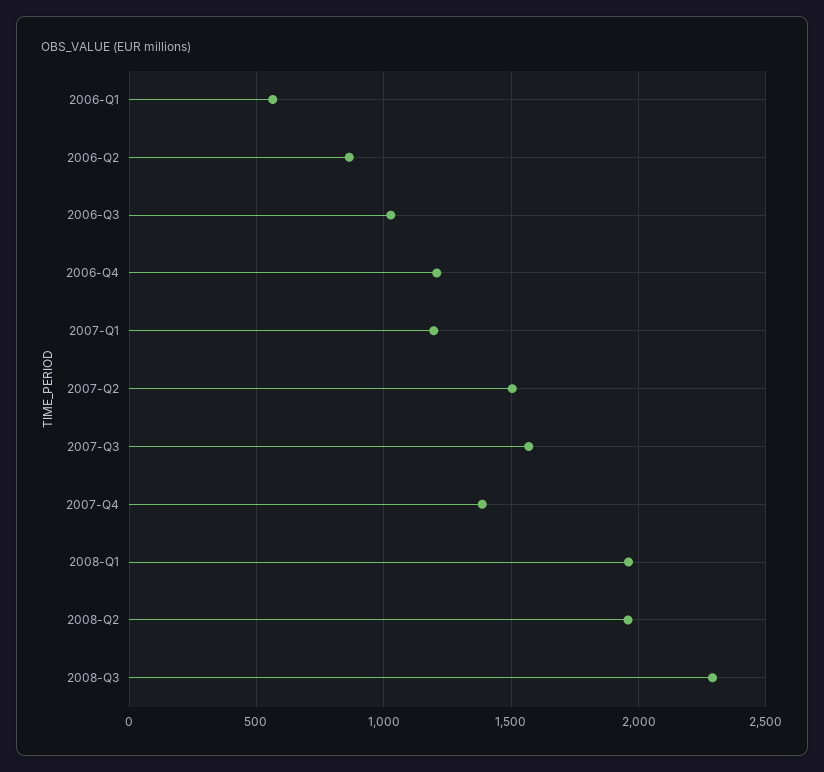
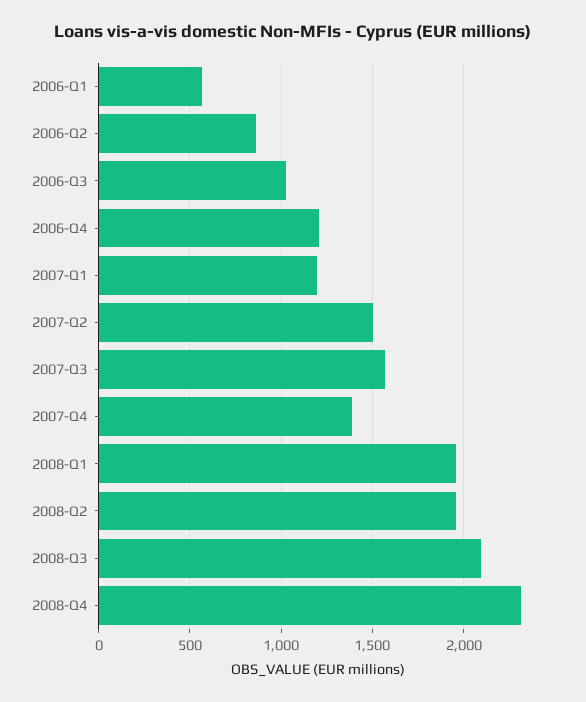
2008-Q3: 2300 -> 2100
2008-Q4: none -> 2300

